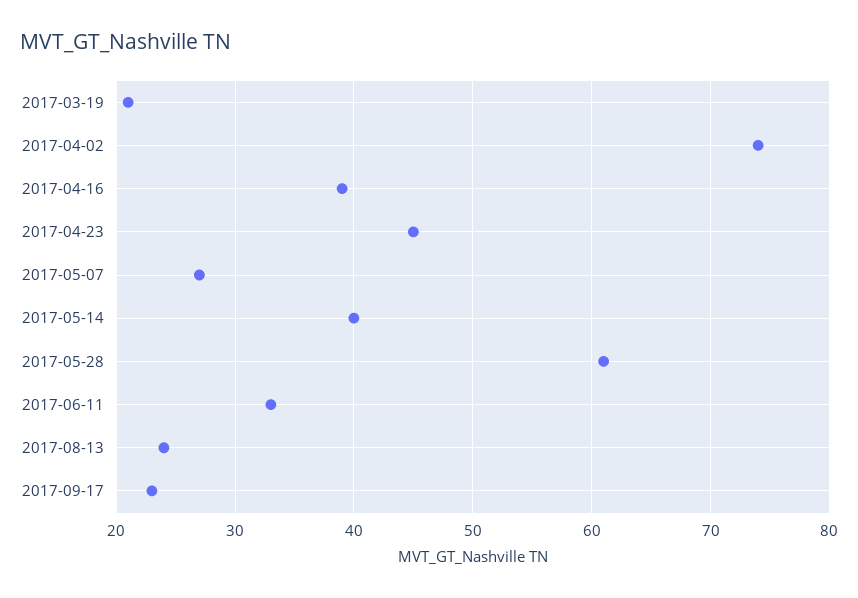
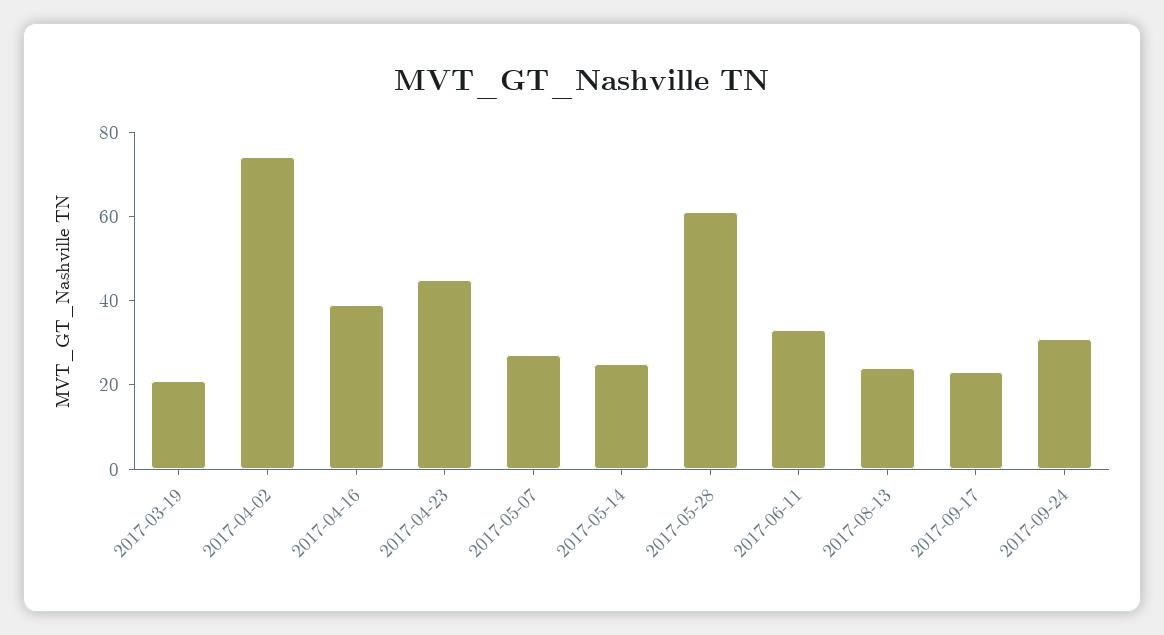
2017-05-14: 40 -> 25
2017-09-24: none -> 30

